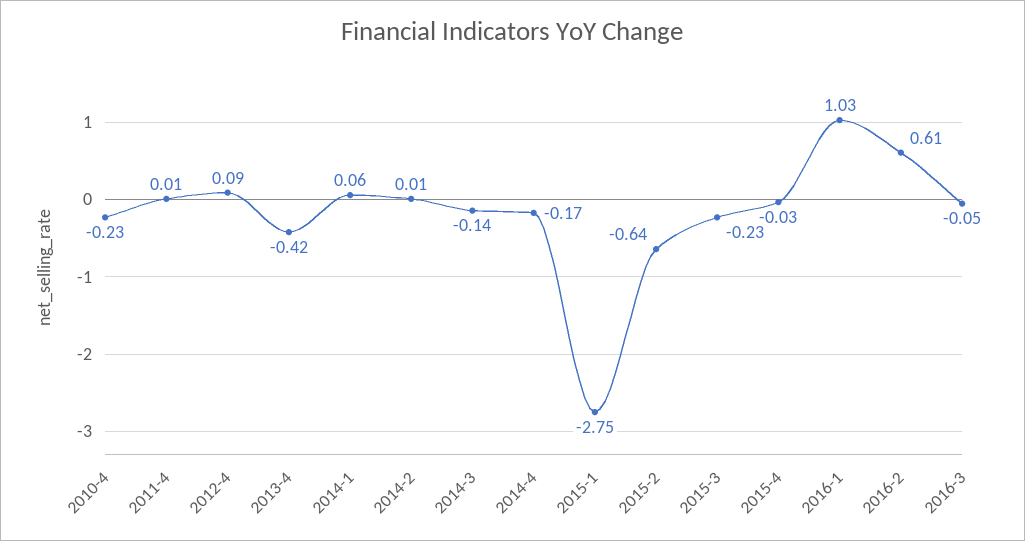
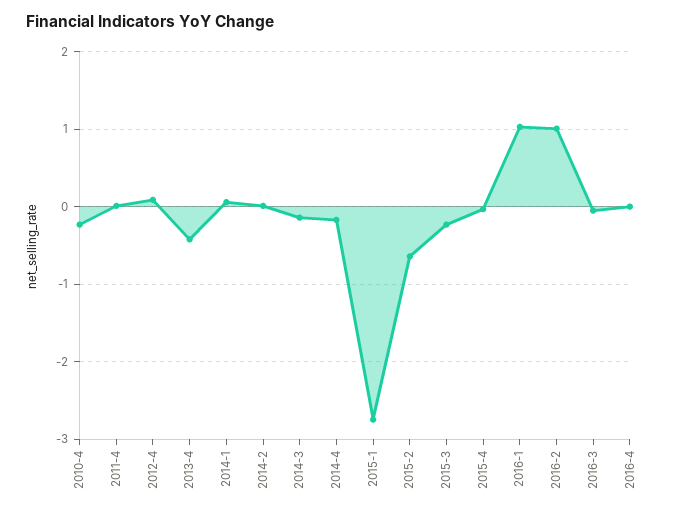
2016-2: 0.61 -> 1
2016-4: none -> 0

